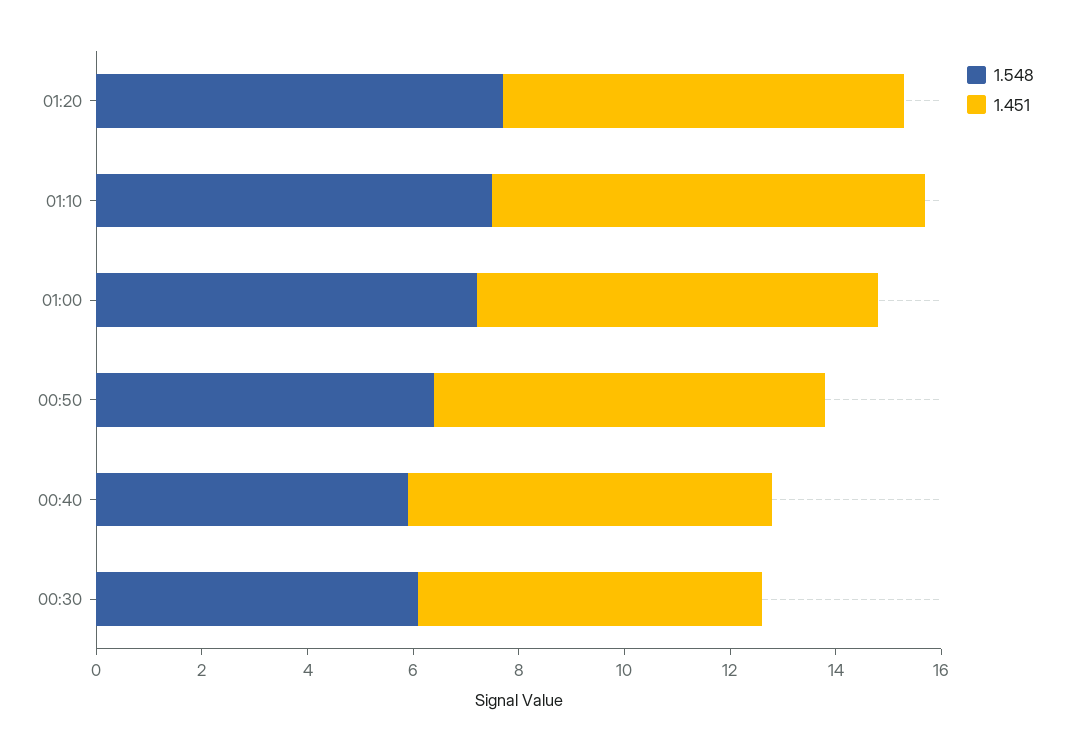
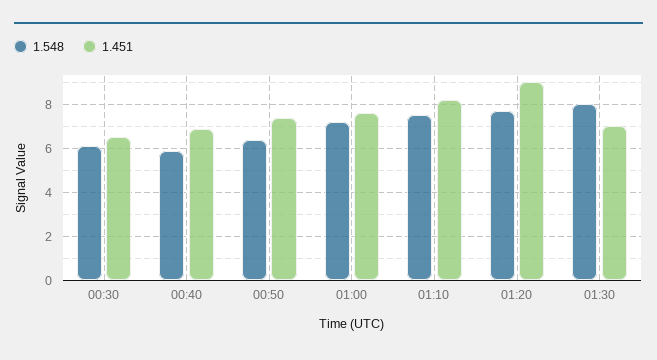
1.451, 01:20: 7.5 -> 9
1.548, 01:30: none -> 8
1.451, 01:30: none -> 7

